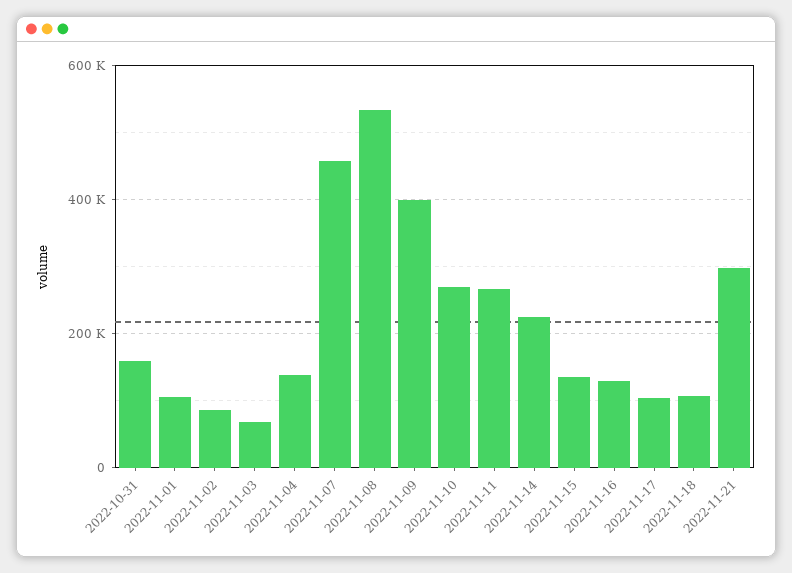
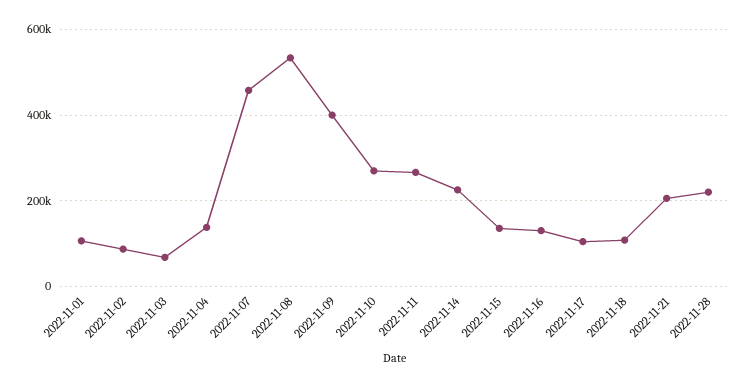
2022-10-31: 160000 -> none
2022-11-21: 300000 -> 200000
2022-11-28: none -> 220000

